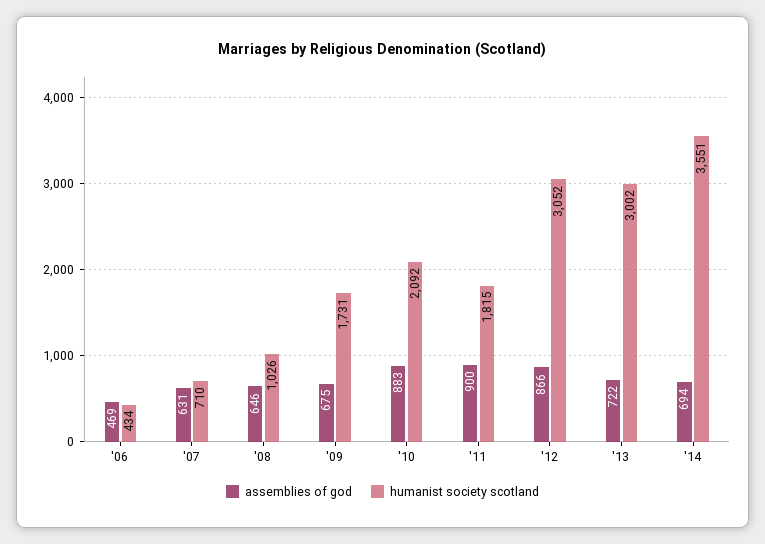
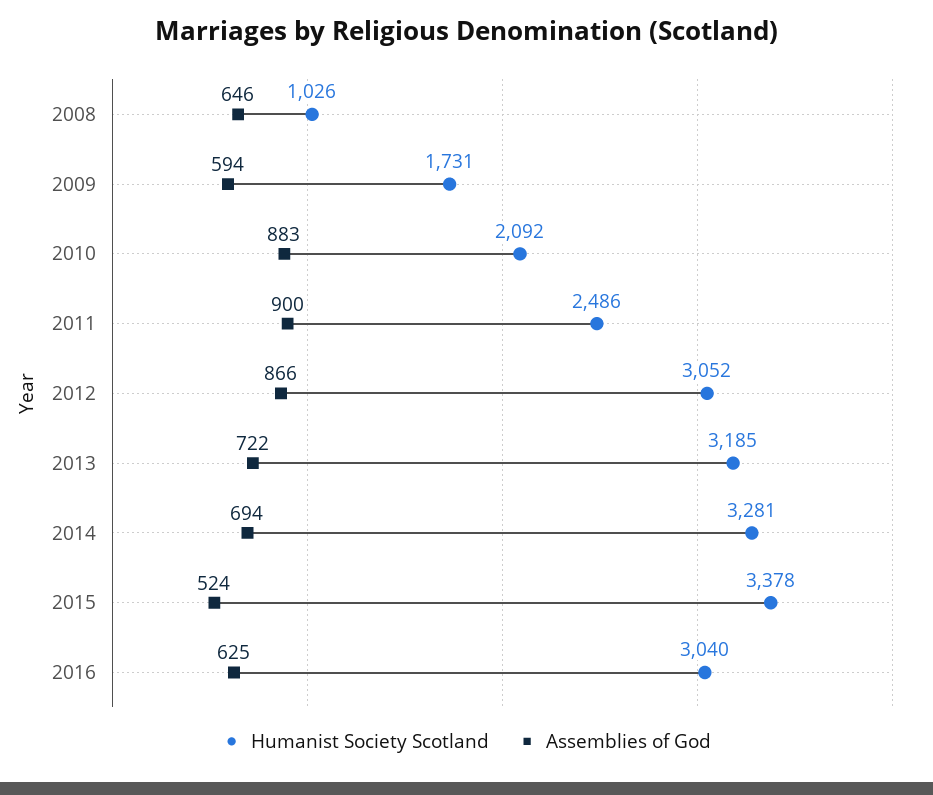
assemblies of god, '06: 469 -> none
humanist society scotland, '06: 434 -> none
assemblies of god, '07: 631 -> none
humanist society scotland, '07: 710 -> none
assemblies of god, '09: 675 -> 594
humanist society scotland, '11: 1815 -> 2486
humanist society scotland, '13: 3002 -> 3185
humanist society scotland, '14: 3551 -> 3281
humanist society scotland, 2015: none -> 3378
assemblies of god, 2015: none -> 524
humanist society scotland, 2016: none -> 3040
assemblies of god, 2016: none -> 625

